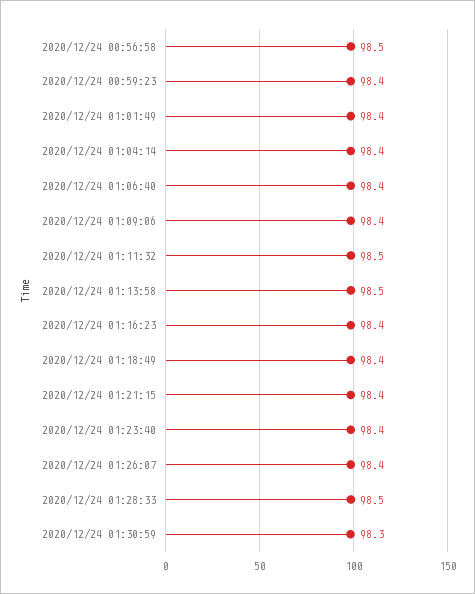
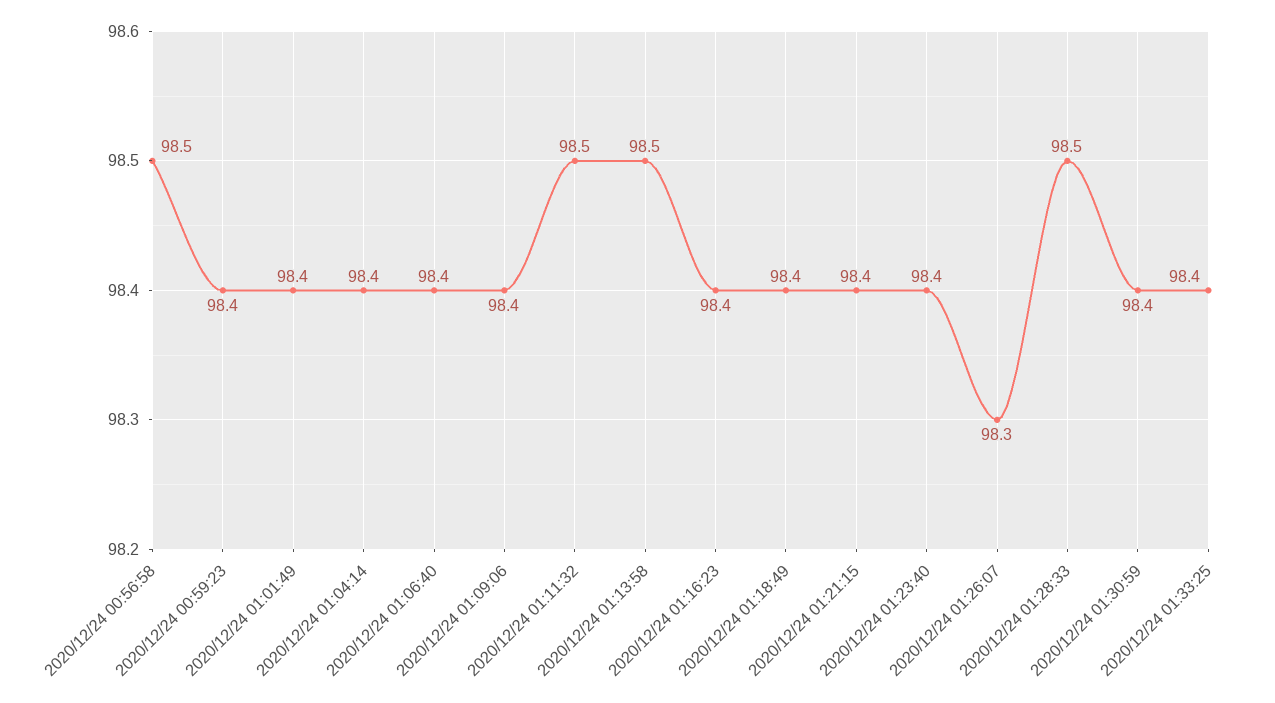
2020/12/24 01:26:07: 98.4 -> 98.3
2020/12/24 01:30:59: 98.3 -> 98.4
2020/12/24 01:33:25: none -> 98.4

